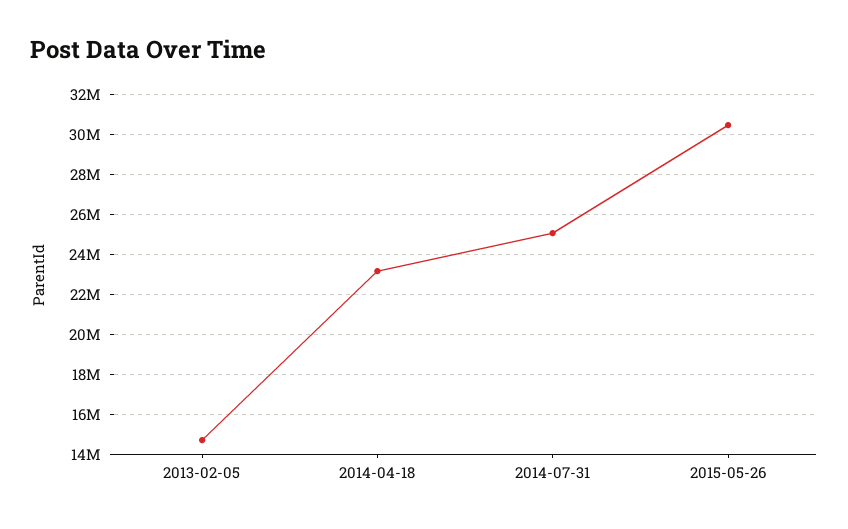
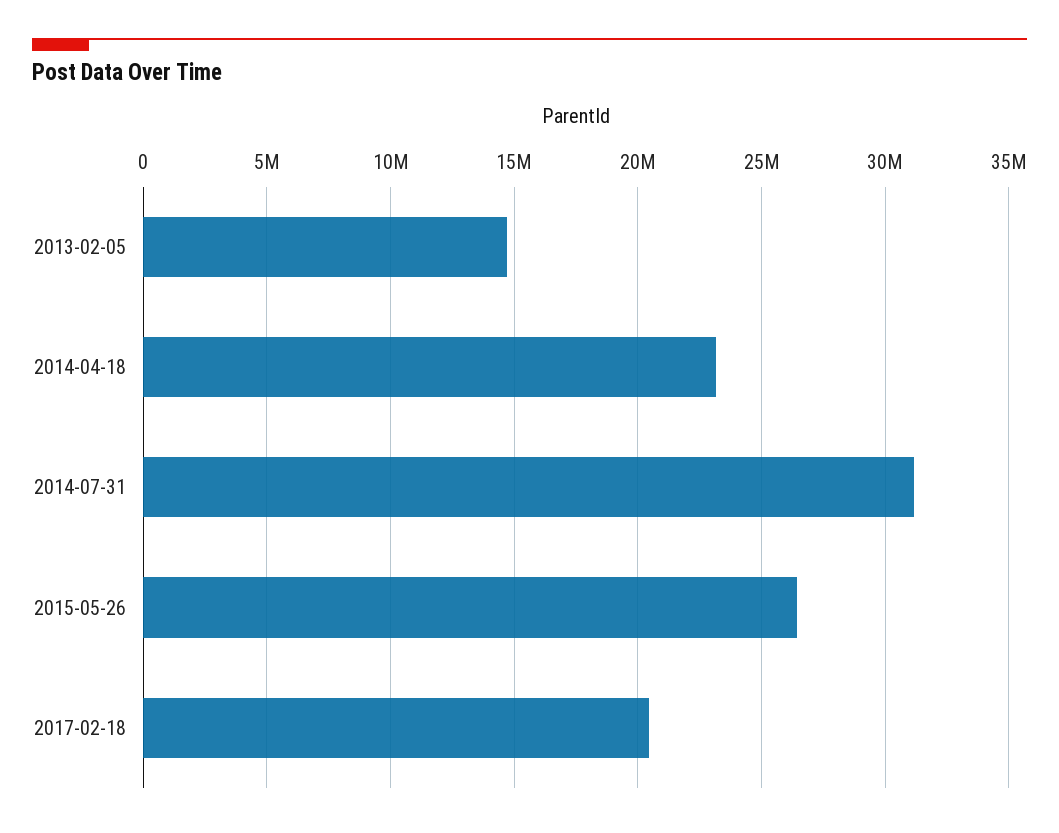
2014-07-31: 25000000 -> 31000000
2015-05-26: 30500000 -> 26500000
2017-02-18: none -> 20500000

